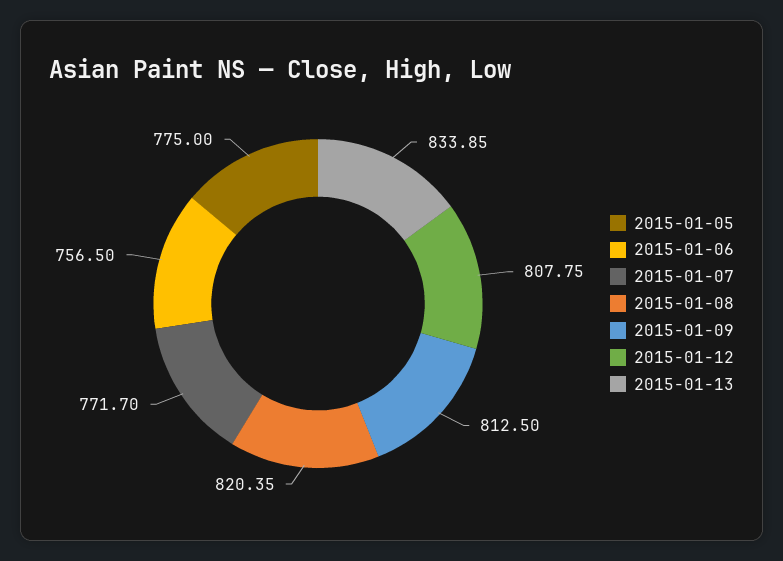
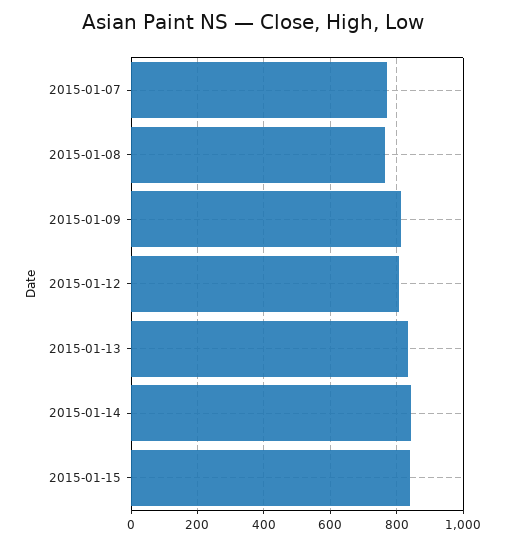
2015-01-05: 775 -> none
2015-01-06: 756.5 -> none
2015-01-08: 820.35 -> 760
2015-01-14: none -> 840
2015-01-15: none -> 840

